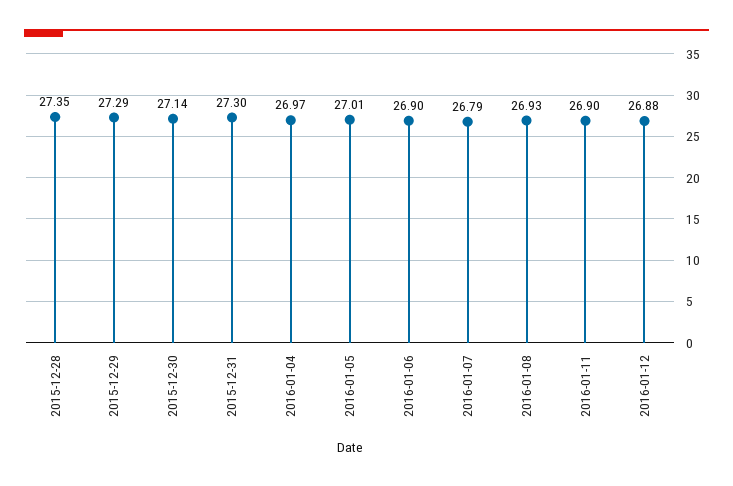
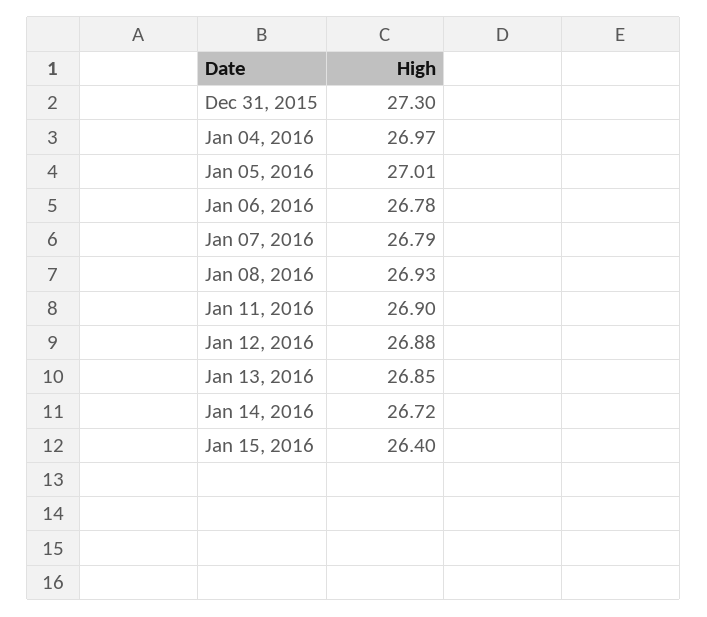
2015-12-28: 27.35 -> none
2015-12-29: 27.29 -> none
2015-12-30: 27.14 -> none
2016-01-06: 26.9 -> 26.78
Jan 13, 2016: none -> 26.85
Jan 14, 2016: none -> 26.72
Jan 15, 2016: none -> 26.4

